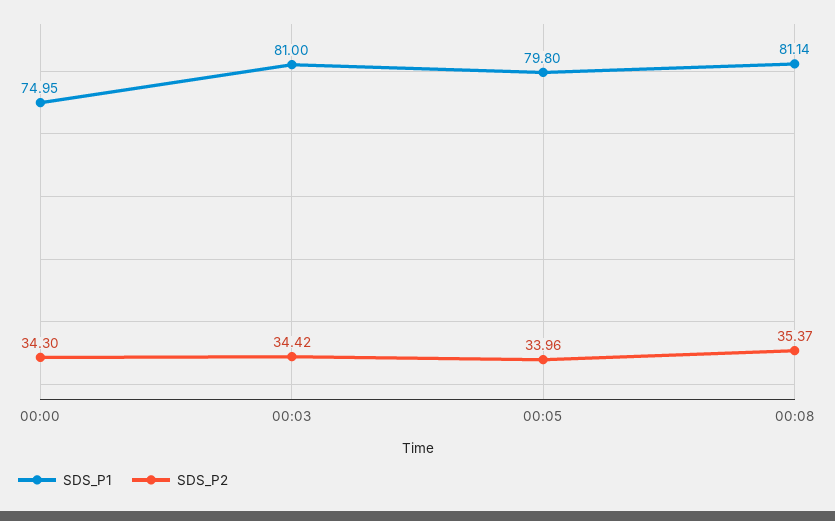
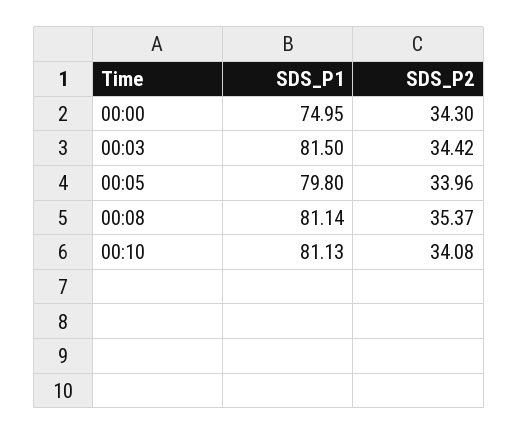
SDS_P1, 00:03: 81 -> 81.5
SDS_P1, 00:10: none -> 81.13
SDS_P2, 00:10: none -> 34.08

